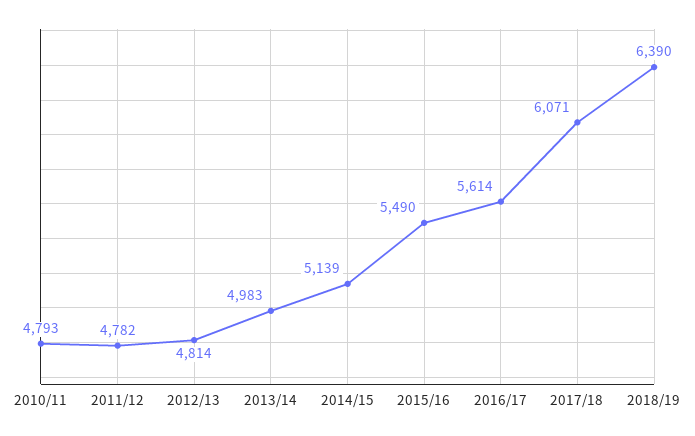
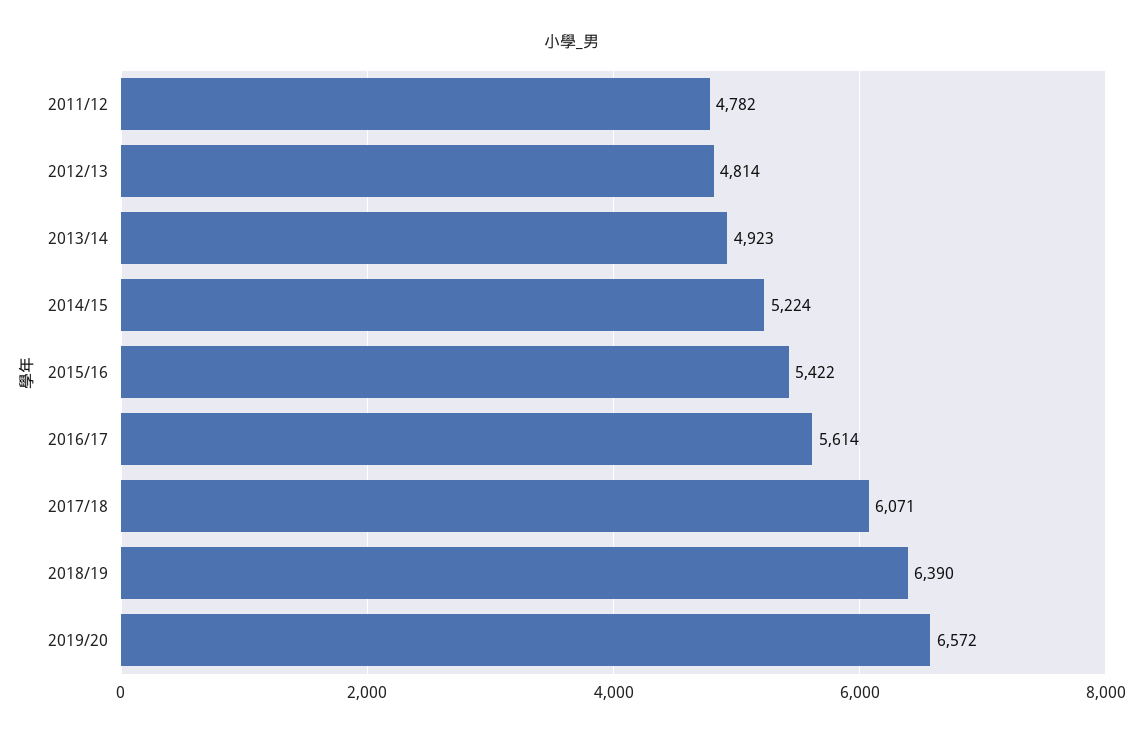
2010/11: 4793 -> none
2013/14: 4983 -> 4923
2014/15: 5139 -> 5224
2015/16: 5490 -> 5422
2019/20: none -> 6572

